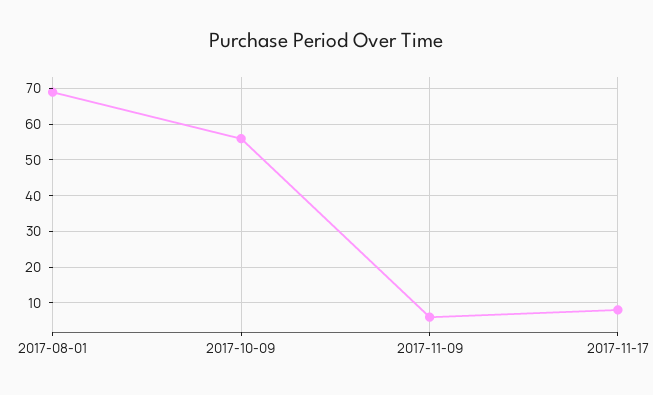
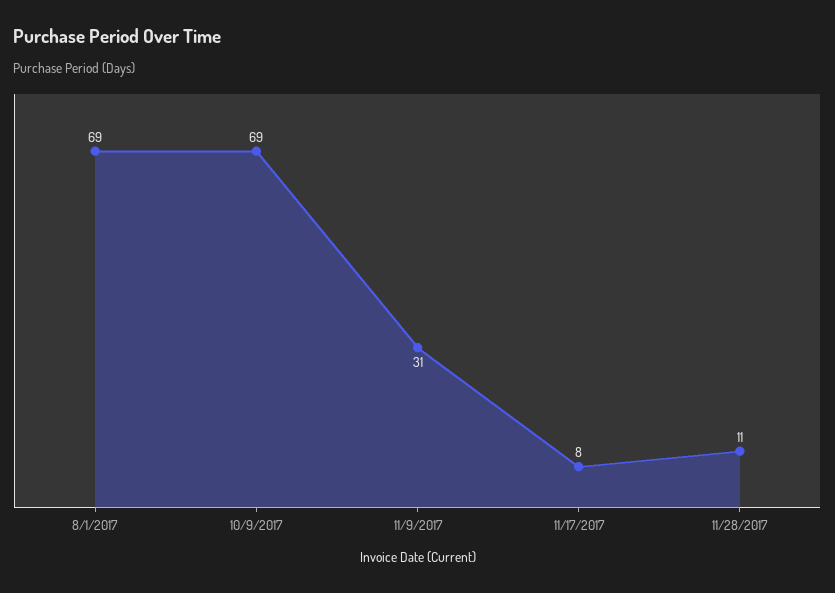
2017-10-09: 55 -> 69
2017-11-09: 5 -> 31
11/28/2017: none -> 11

